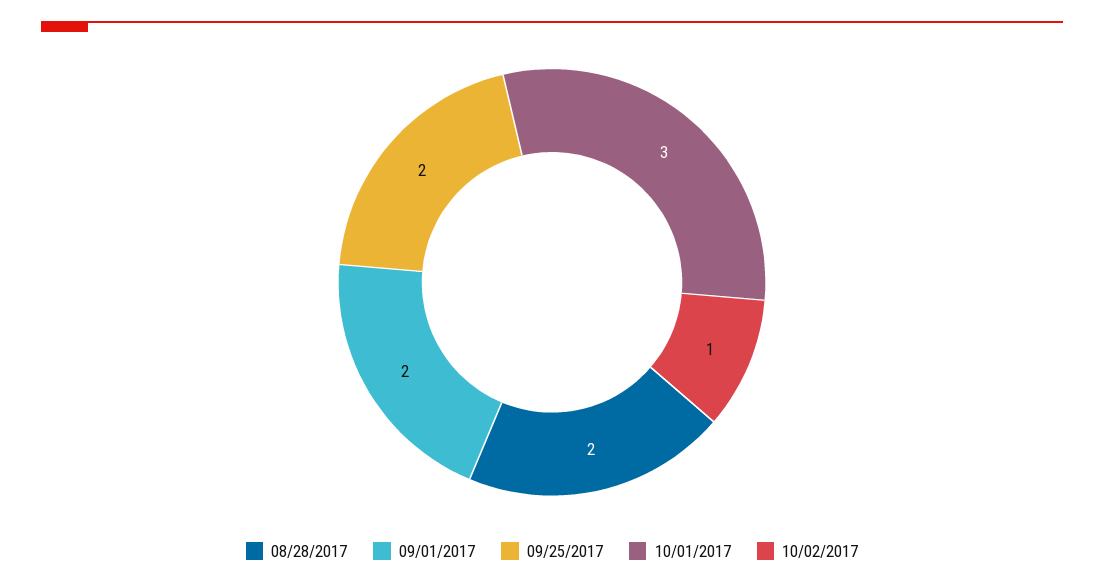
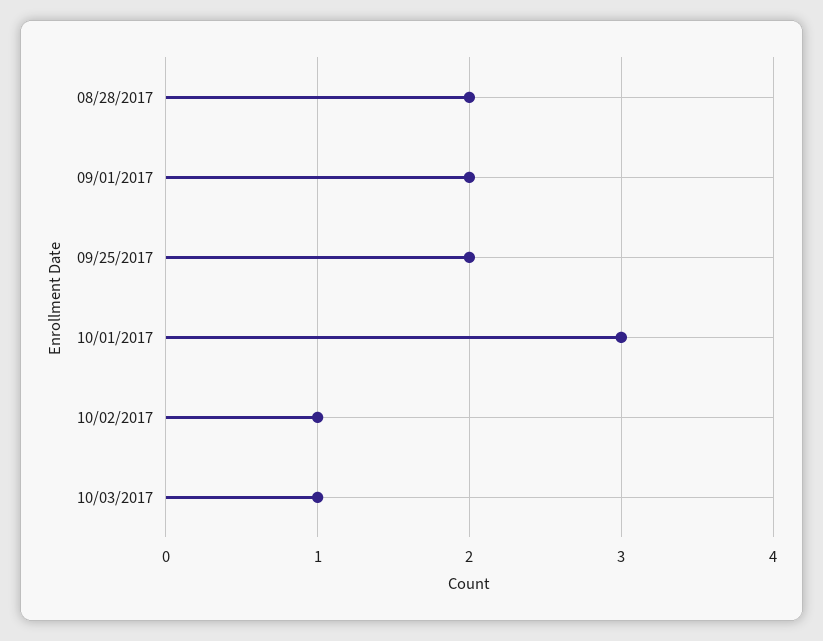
10/03/2017: none -> 1

